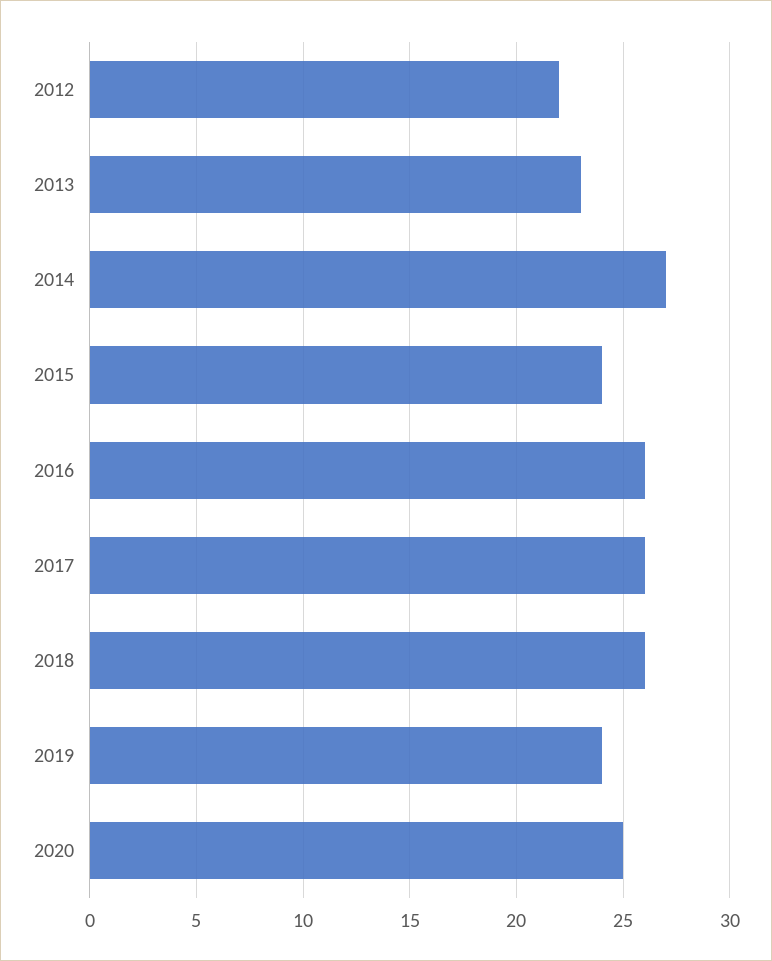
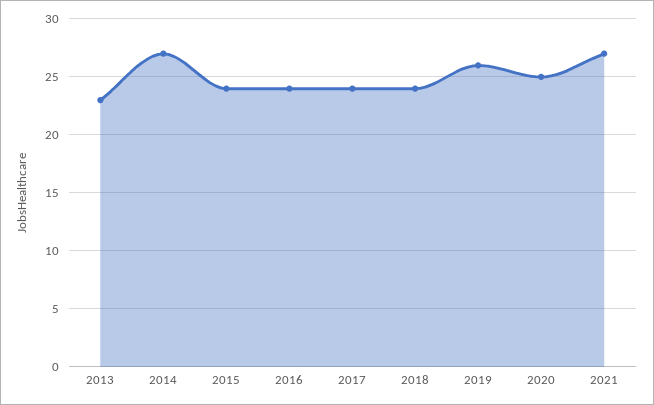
2012: 22 -> none
2016: 26 -> 24
2017: 26 -> 24
2018: 26 -> 24
2019: 24 -> 26
2021: none -> 27

